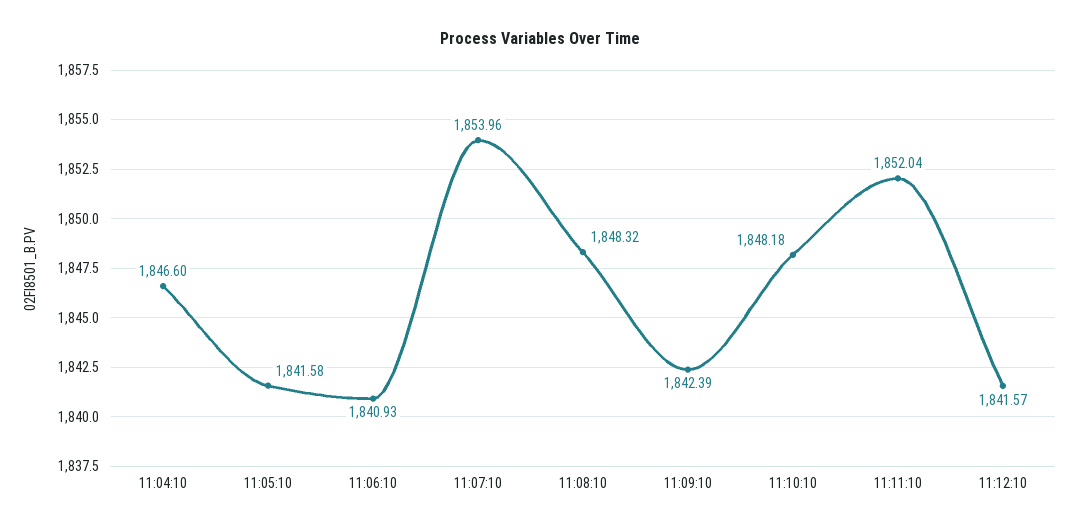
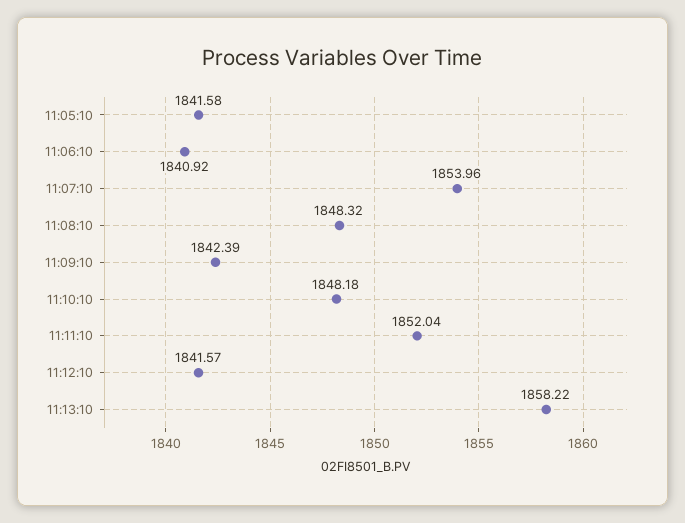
11:04:10: 1846.6 -> none
11:06:10: 1840.93 -> 1840.92
11:13:10: none -> 1858.22

